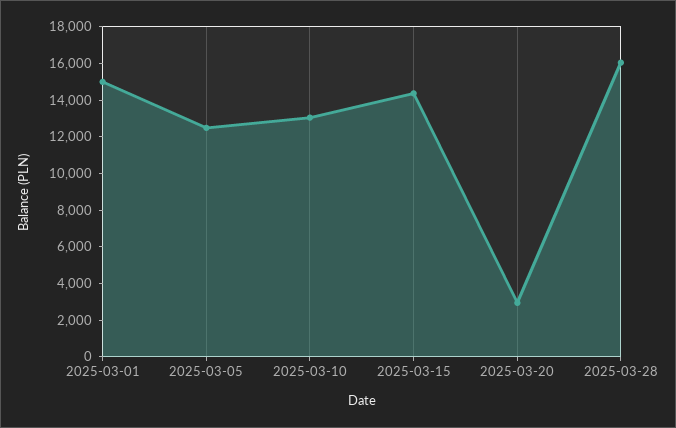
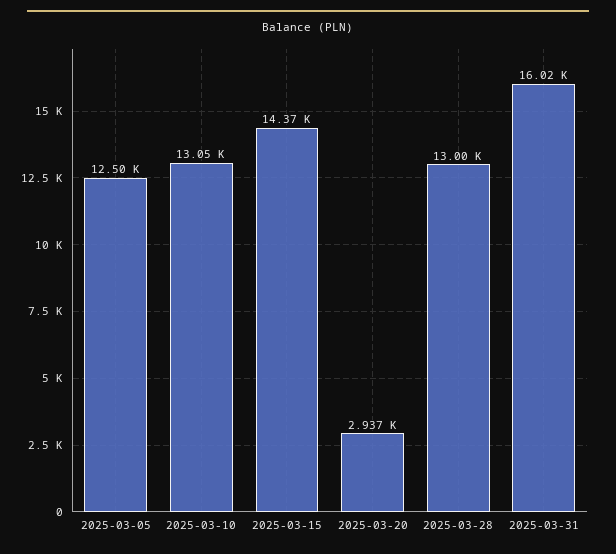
2025-03-01: 15000 -> none
2025-03-28: 16000 -> 13000
2025-03-31: none -> 16020

